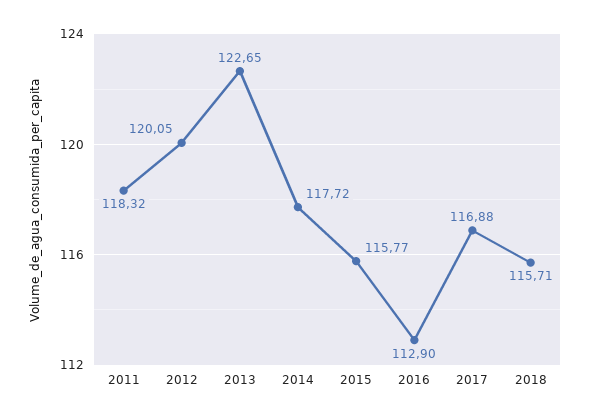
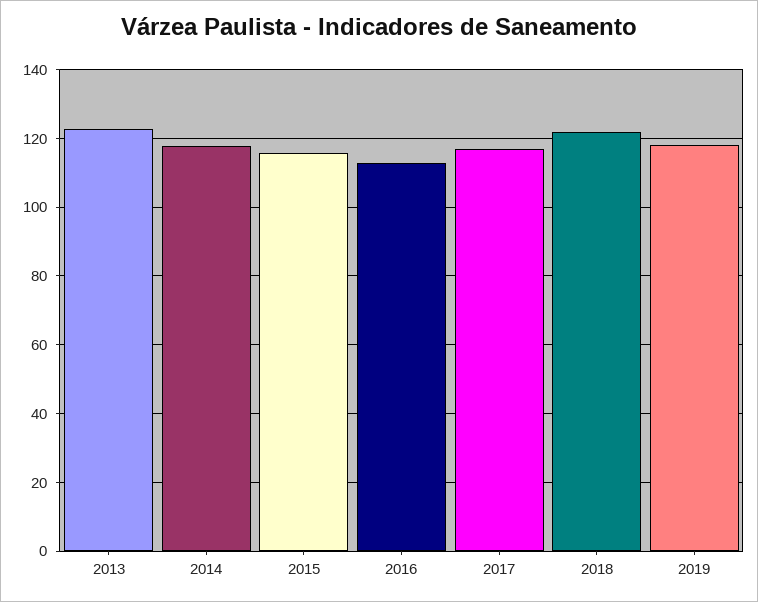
2011: 118.32 -> none
2012: 120.05 -> none
2018: 115.71 -> 122
2019: none -> 118

